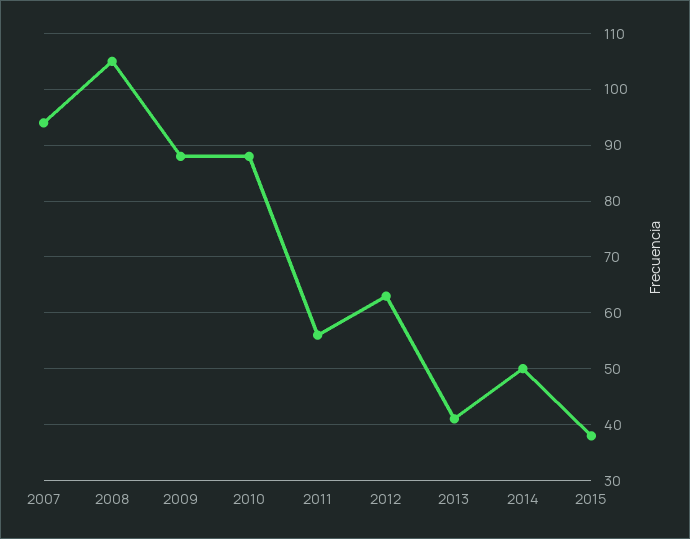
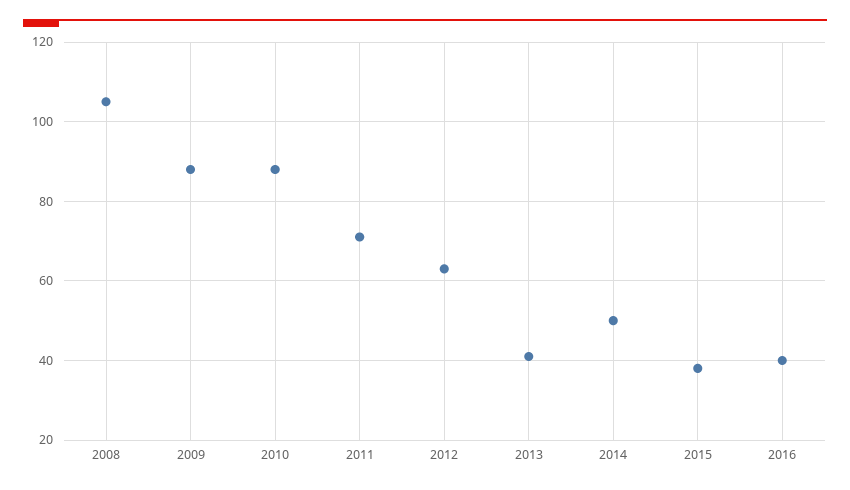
2007: 95 -> none
2011: 55 -> 70
2016: none -> 40

